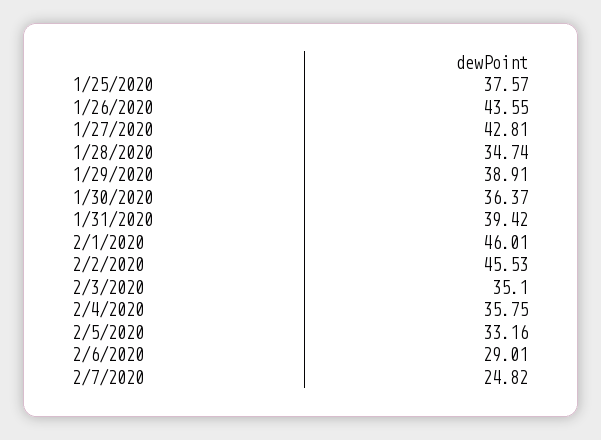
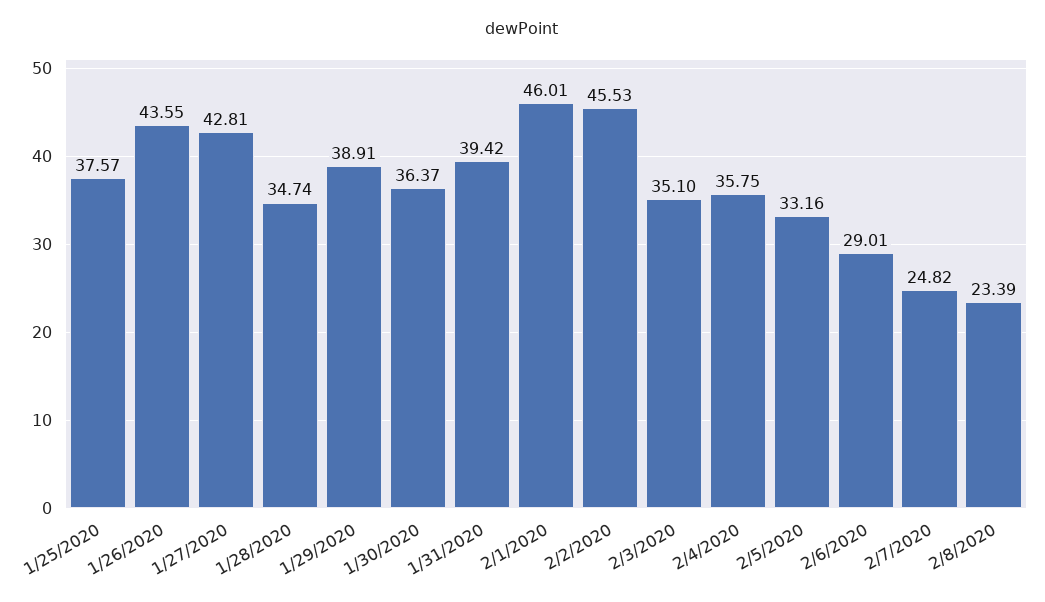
2/8/2020: none -> 23.39

